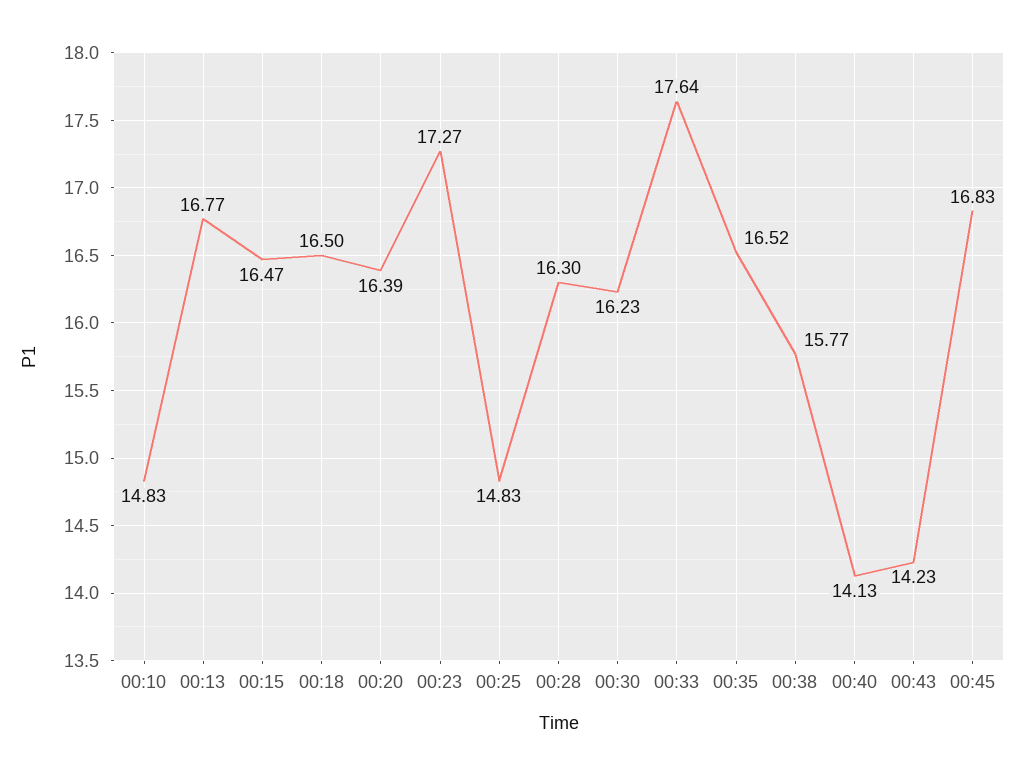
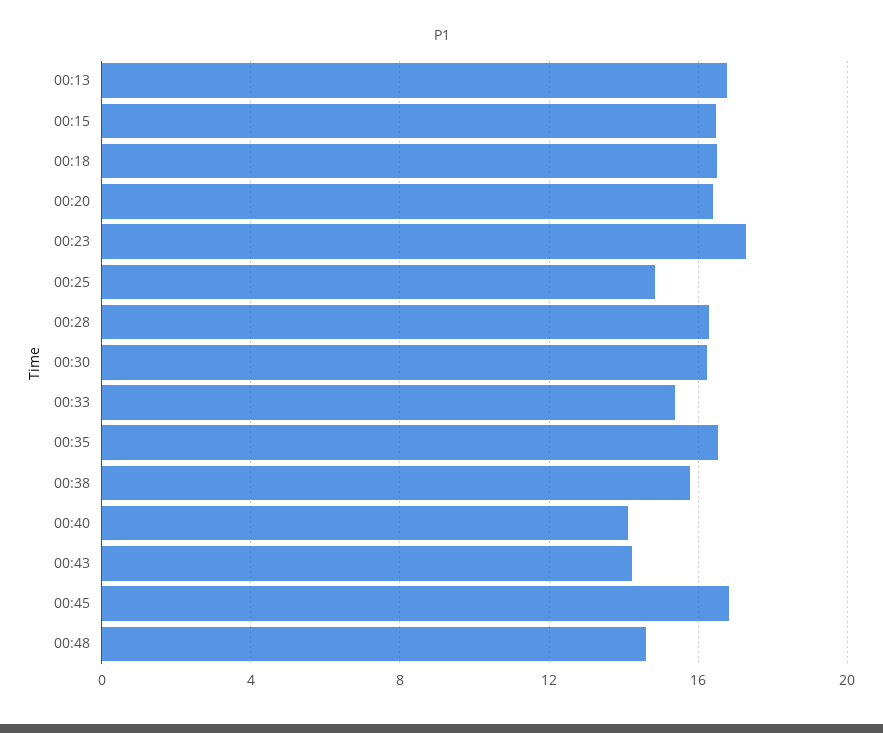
00:10: 14.83 -> none
00:33: 17.64 -> 15.5
00:48: none -> 14.5

